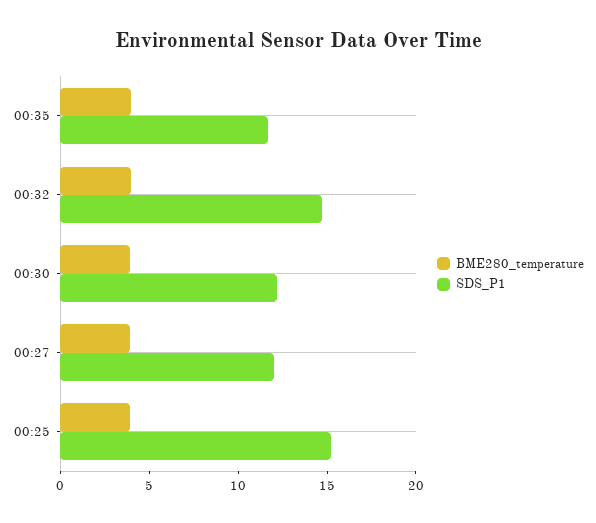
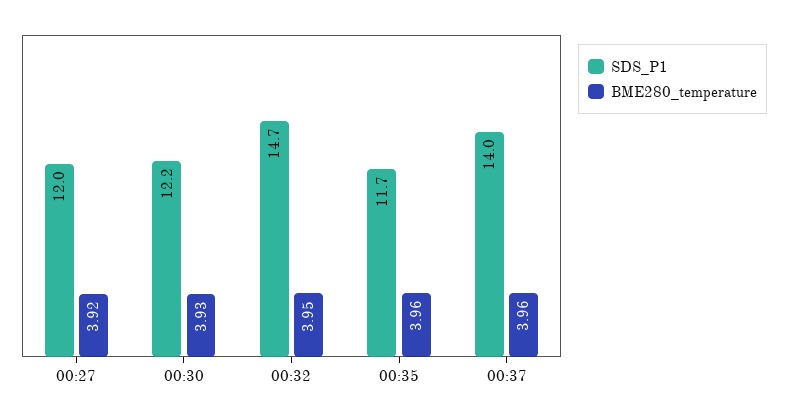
BME280_temperature, 00:25: 4 -> none
SDS_P1, 00:25: 15 -> none
SDS_P1, 00:37: none -> 14
BME280_temperature, 00:37: none -> 3.96

